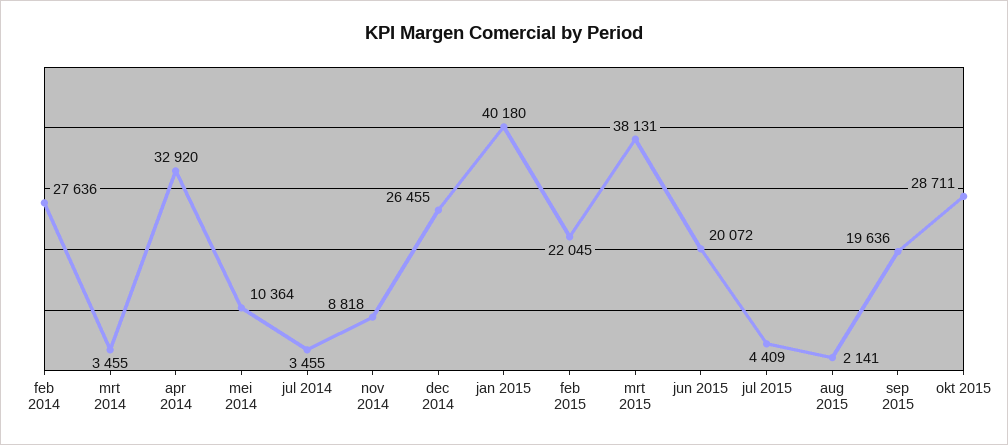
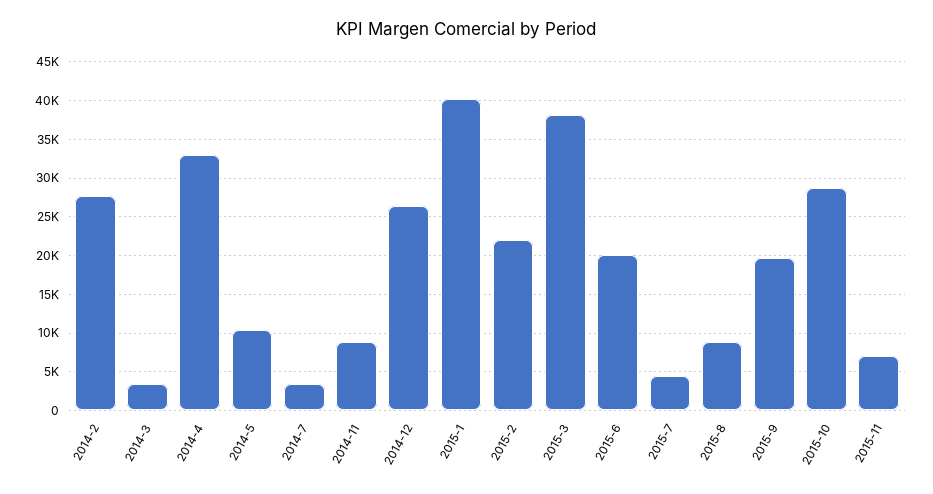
aug 2015: 2141 -> 9000
2015-11: none -> 7000

